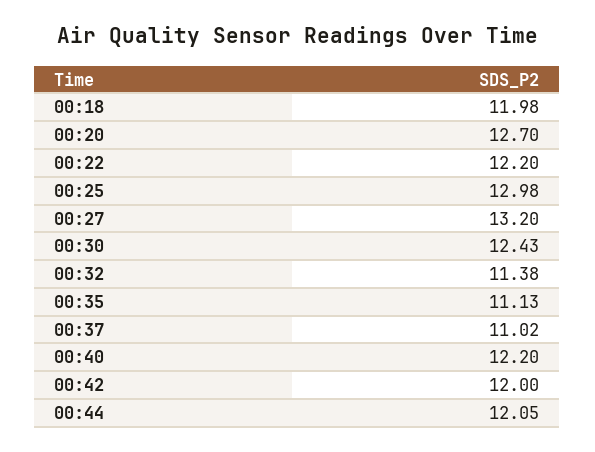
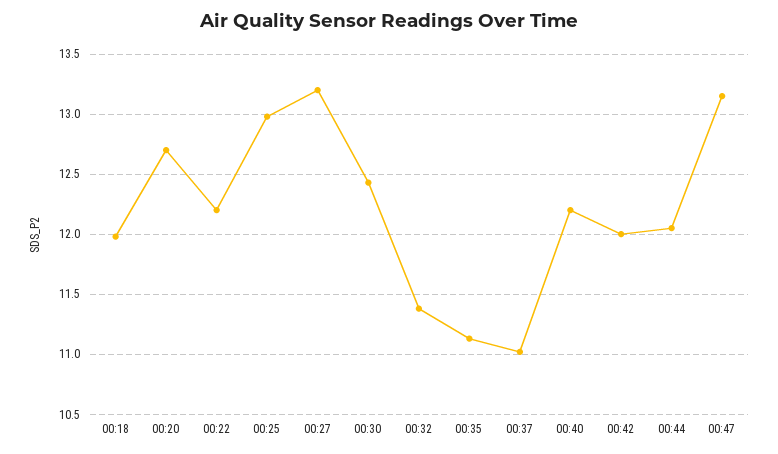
00:47: none -> 13.15

